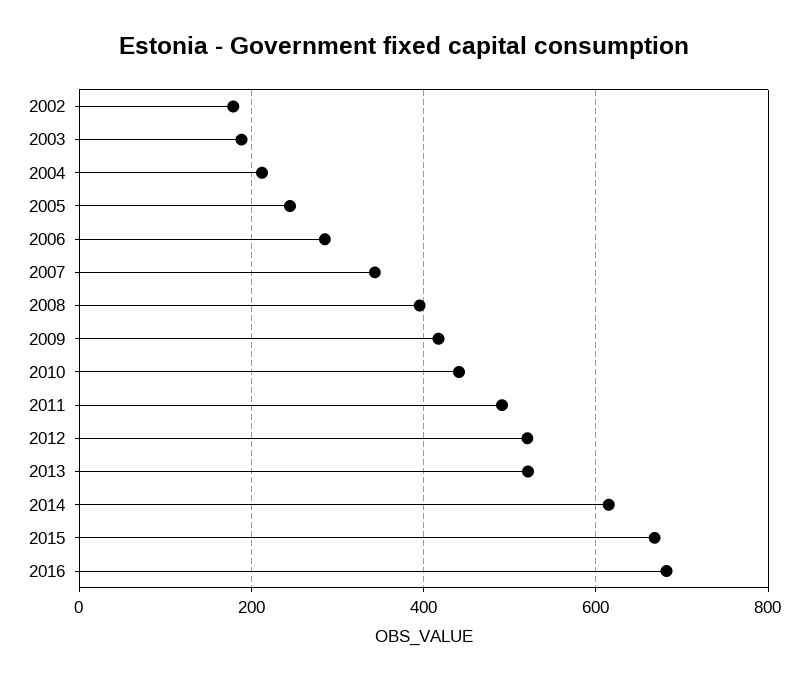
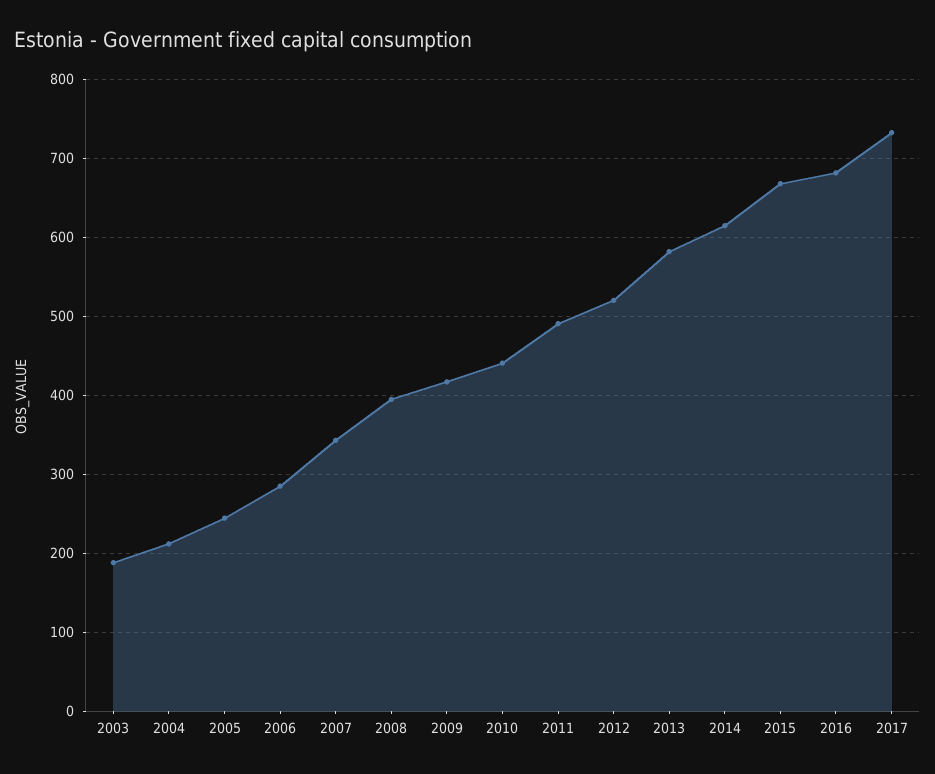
2002: 180 -> none
2013: 520 -> 580
2017: none -> 730

